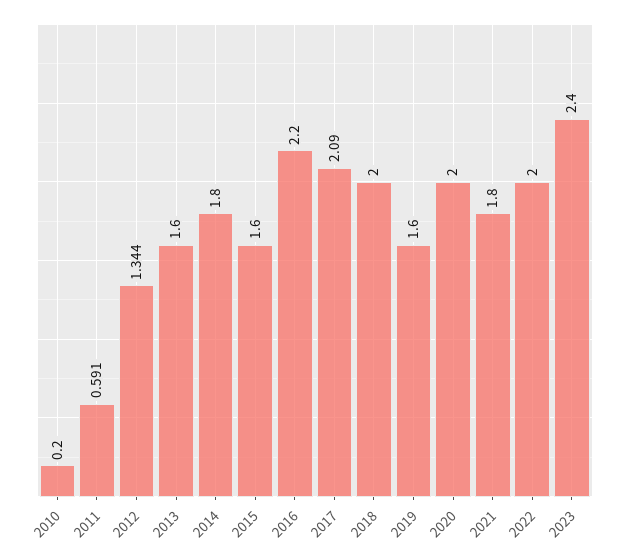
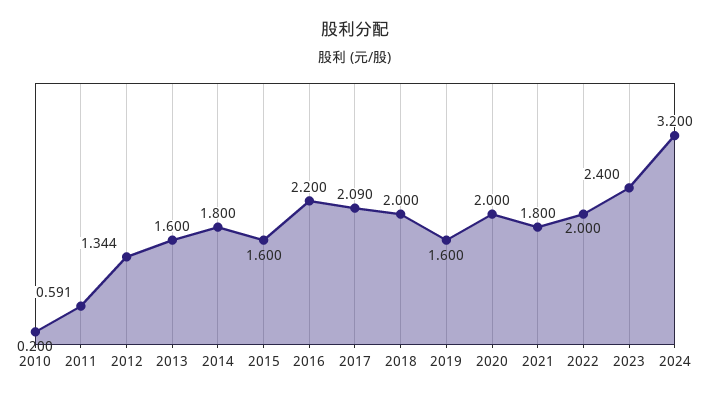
2024: none -> 3.2

